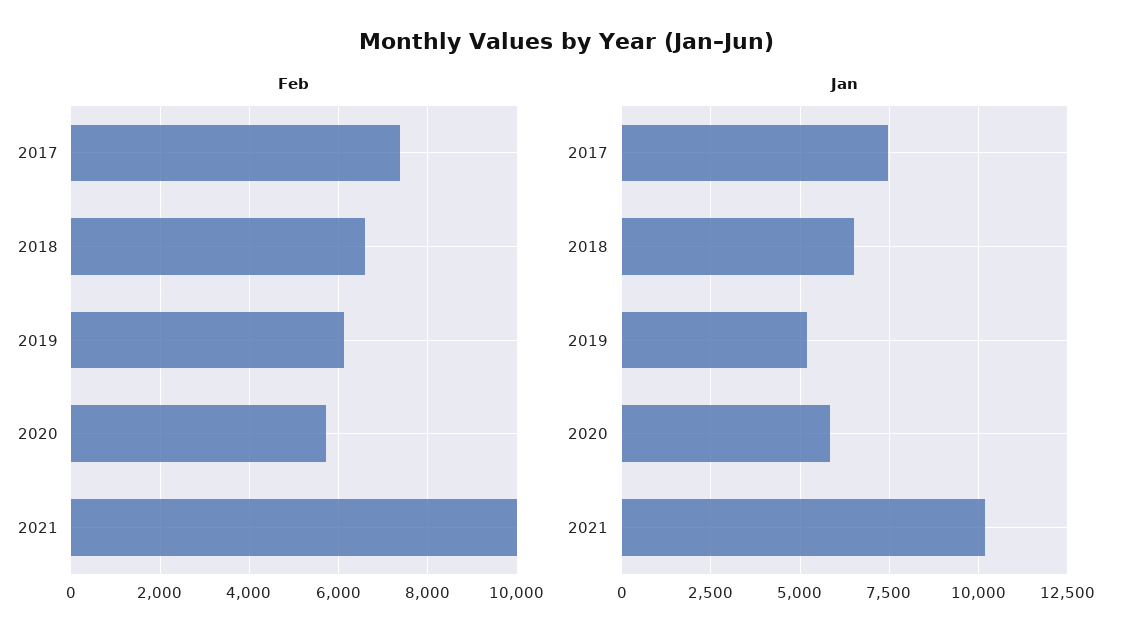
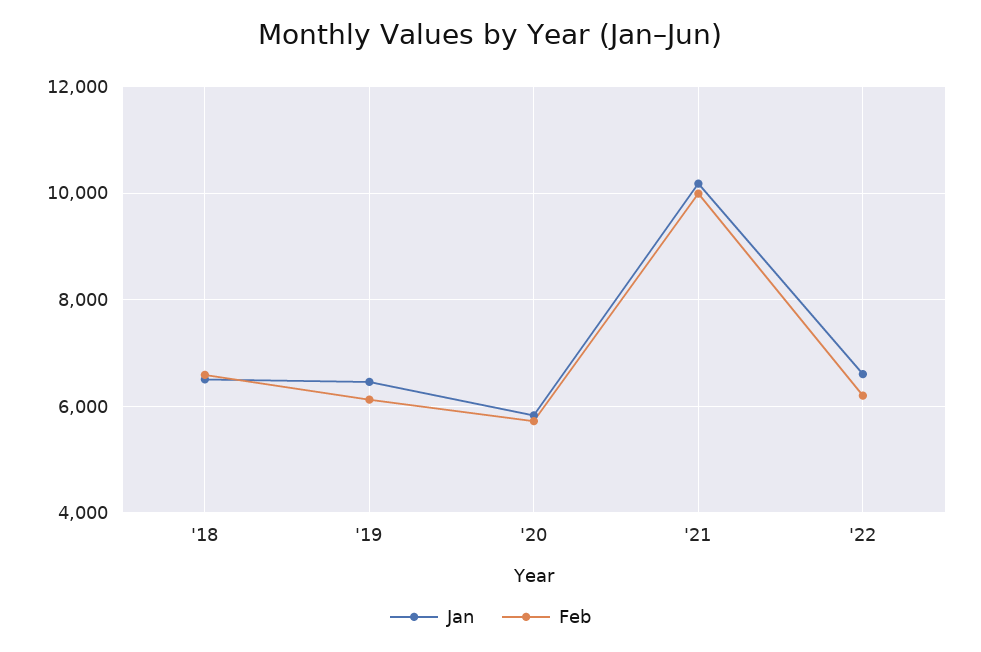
Feb, 2017: 7400 -> none
Jan, 2017: 7500 -> none
Jan, 2019: 5250 -> 6400
Jan, '22: none -> 6600
Feb, '22: none -> 6200

